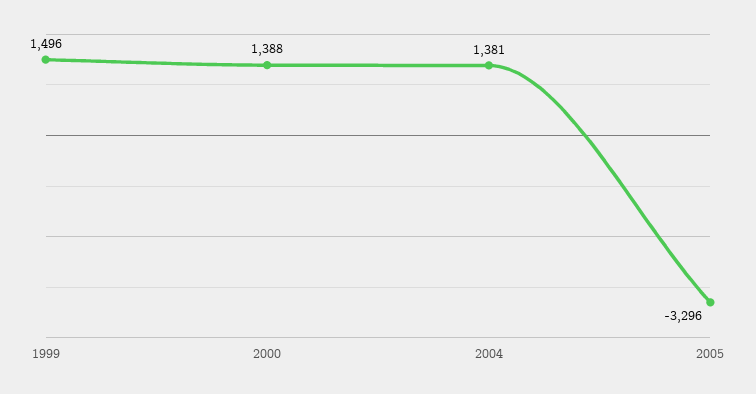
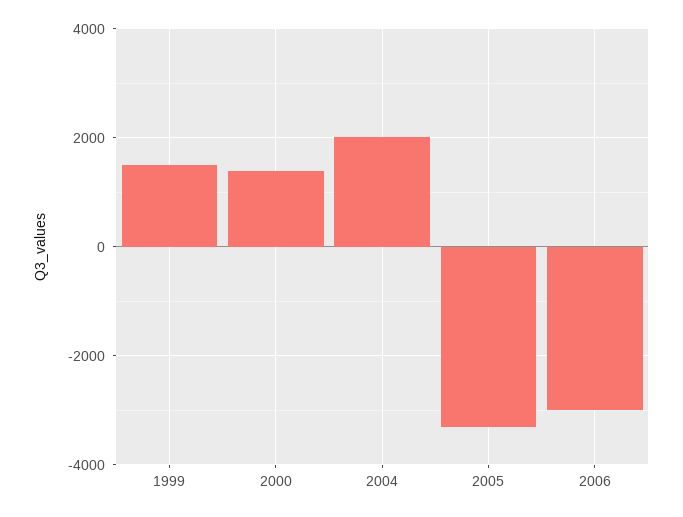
2004: 1381 -> 2000
2006: none -> -3000

